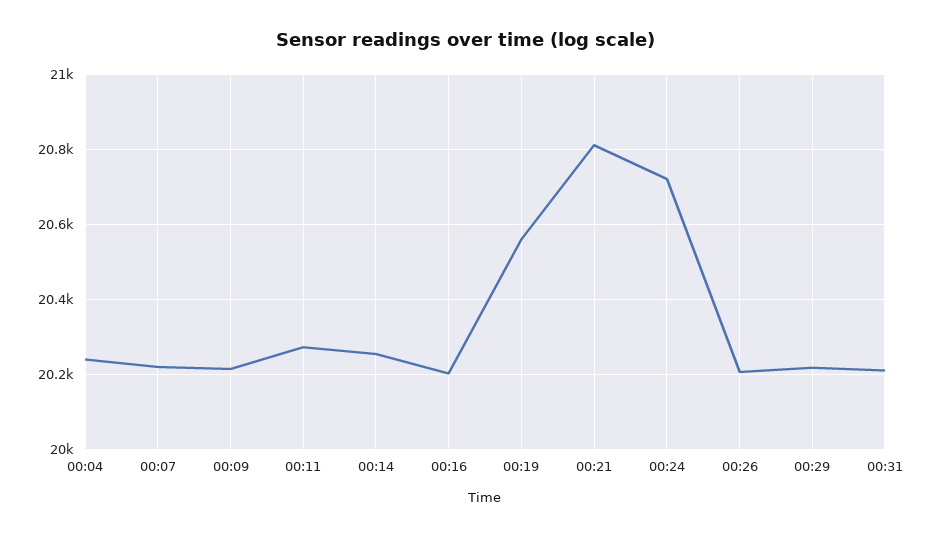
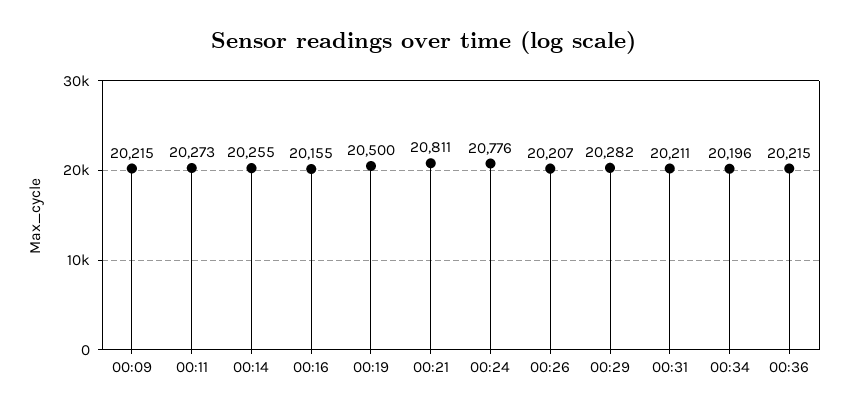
00:04: 20240 -> none
00:07: 20220 -> none
00:16: 20200 -> 20155
00:19: 20560 -> 20500
00:24: 20720 -> 20776
00:29: 20220 -> 20282
00:34: none -> 20196
00:36: none -> 20215

